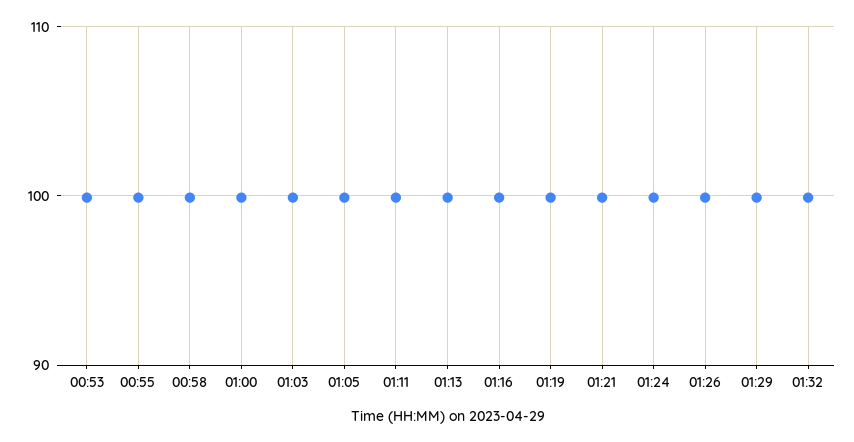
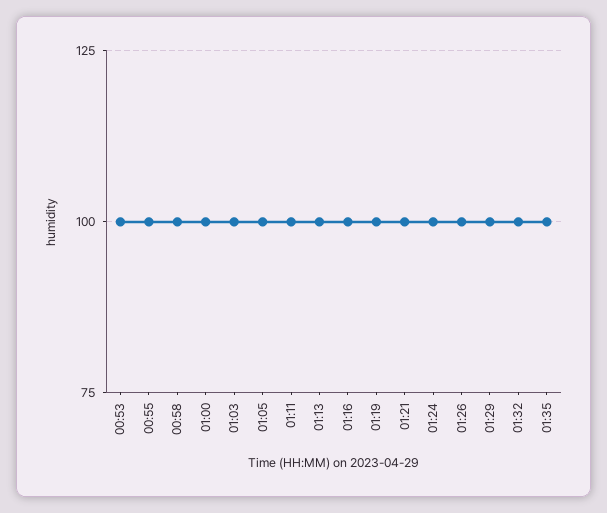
01:35: none -> 100

